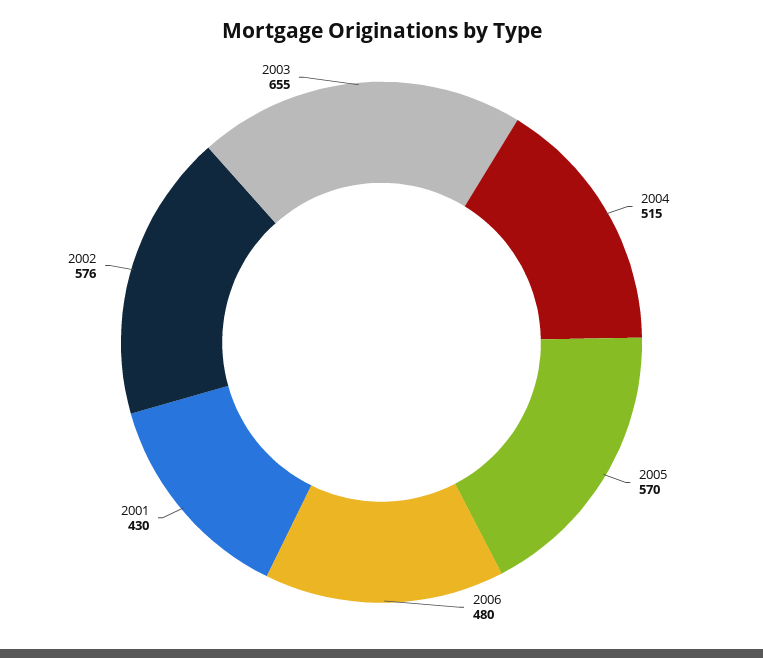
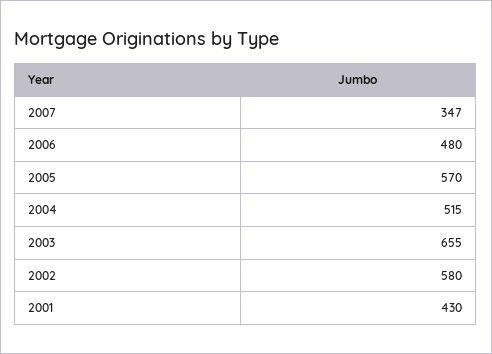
2002: 576 -> 580
2007: none -> 347

